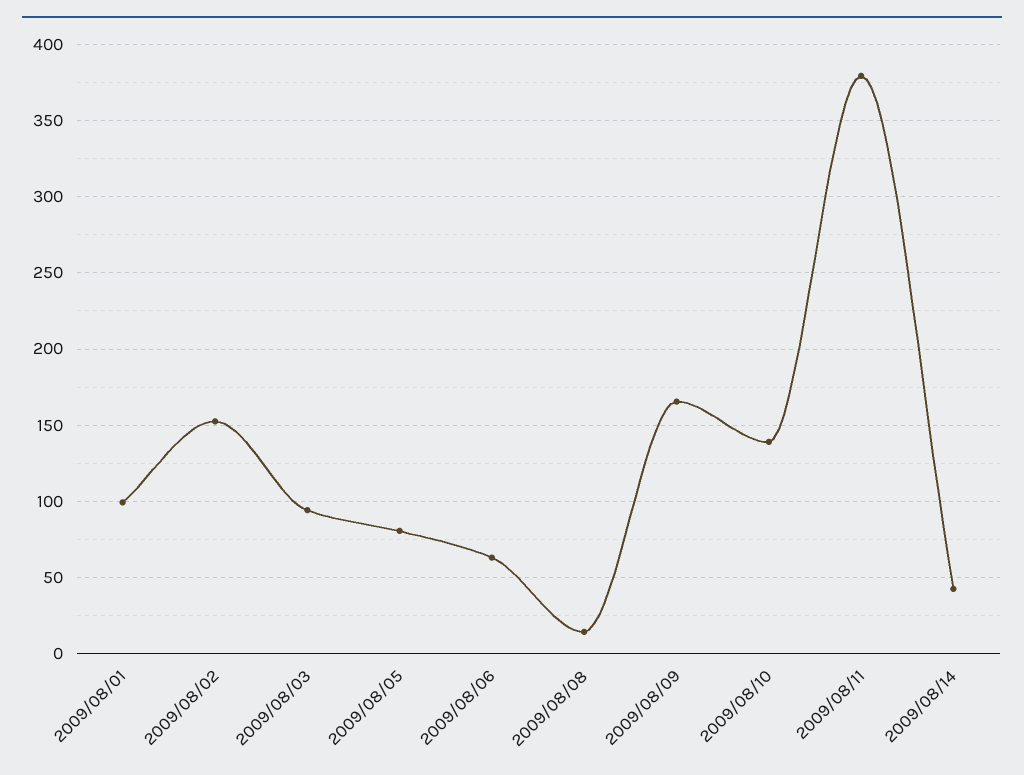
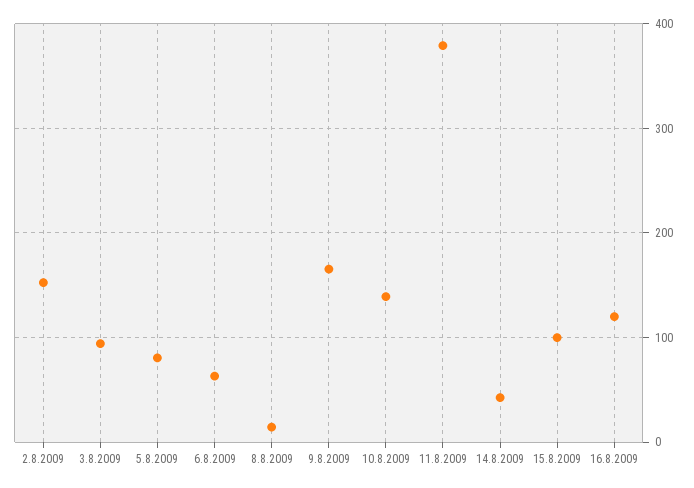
2009/08/01: 100 -> none
15.8.2009: none -> 100
16.8.2009: none -> 120

